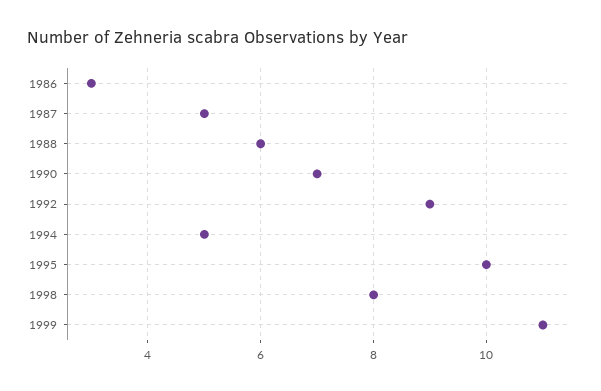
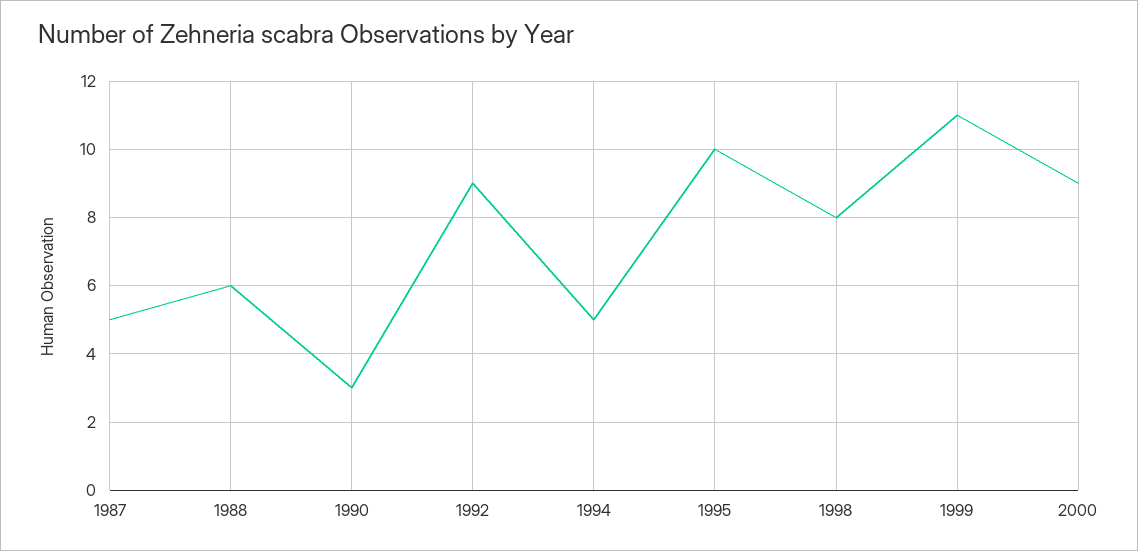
1986: 3 -> none
1990: 7 -> 3
2000: none -> 9

